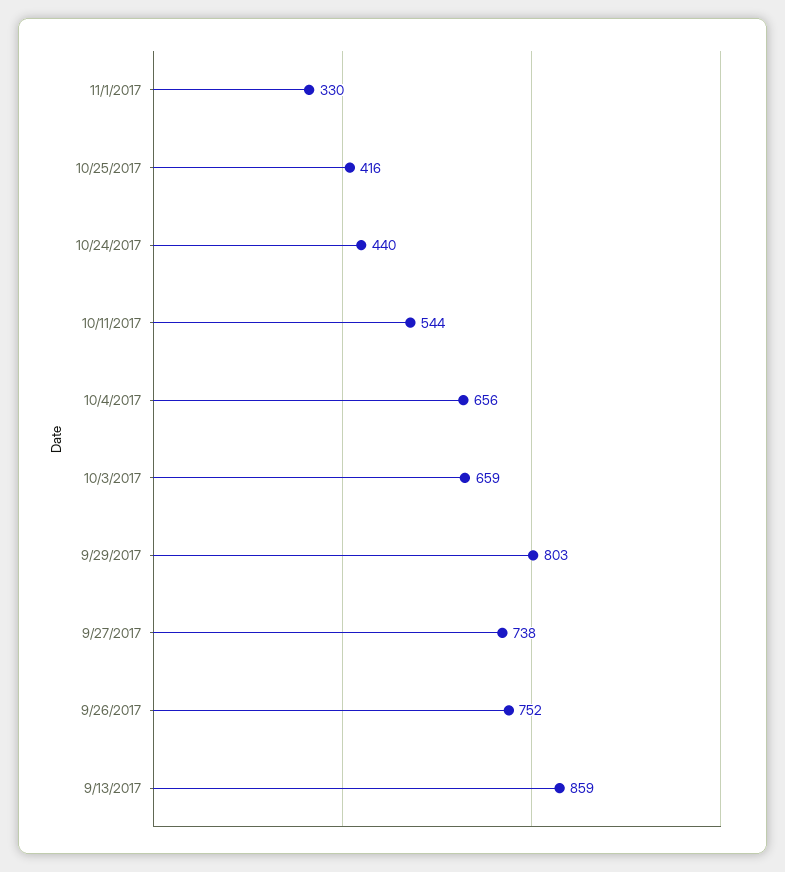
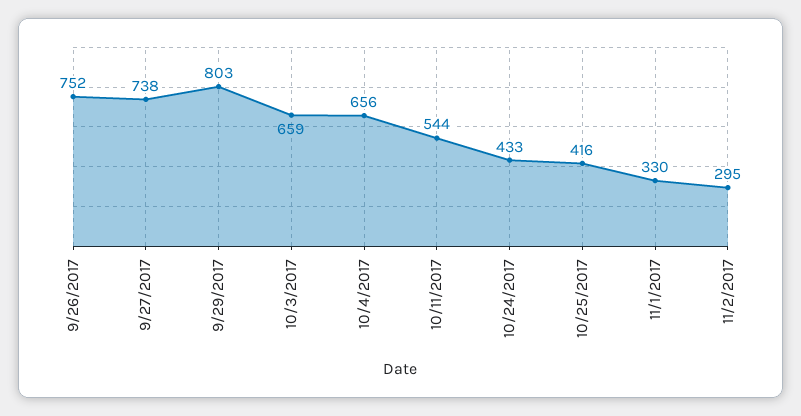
10/24/2017: 440 -> 433
9/13/2017: 859 -> none
11/2/2017: none -> 295

